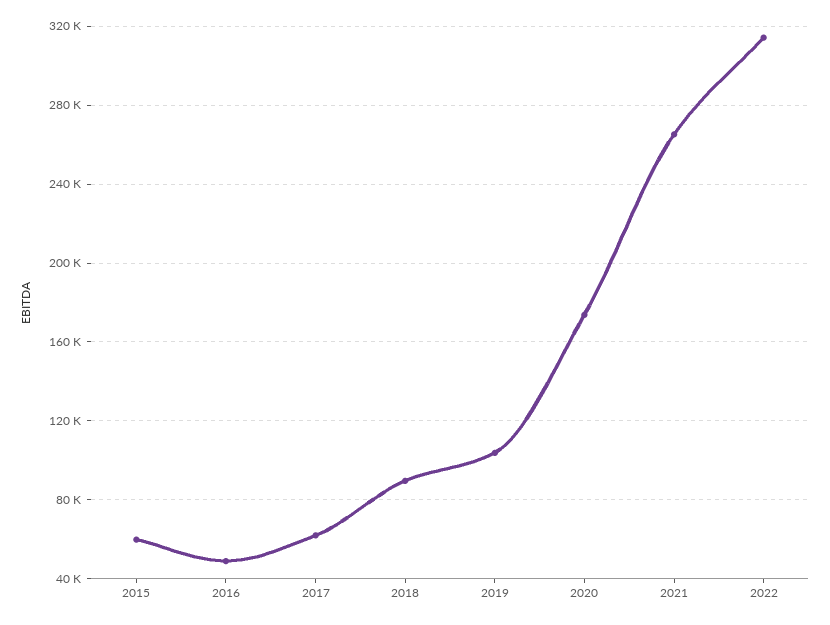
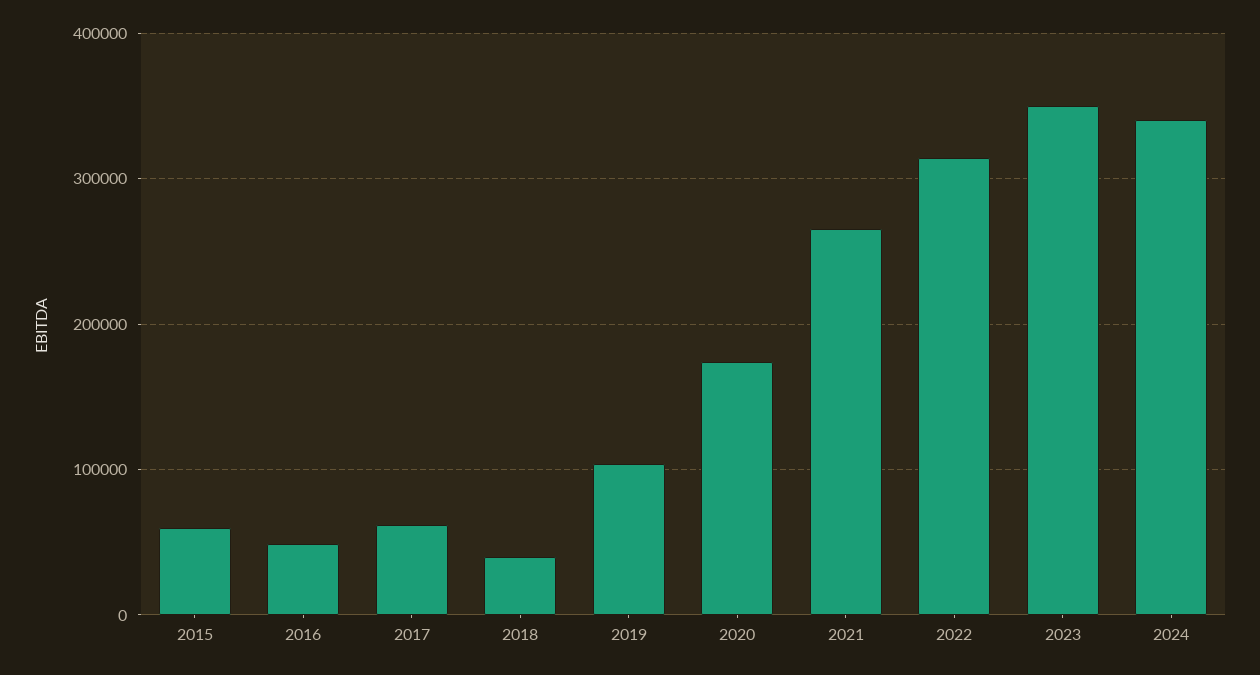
2018: 90000 -> 40000
2023: none -> 350000
2024: none -> 340000

